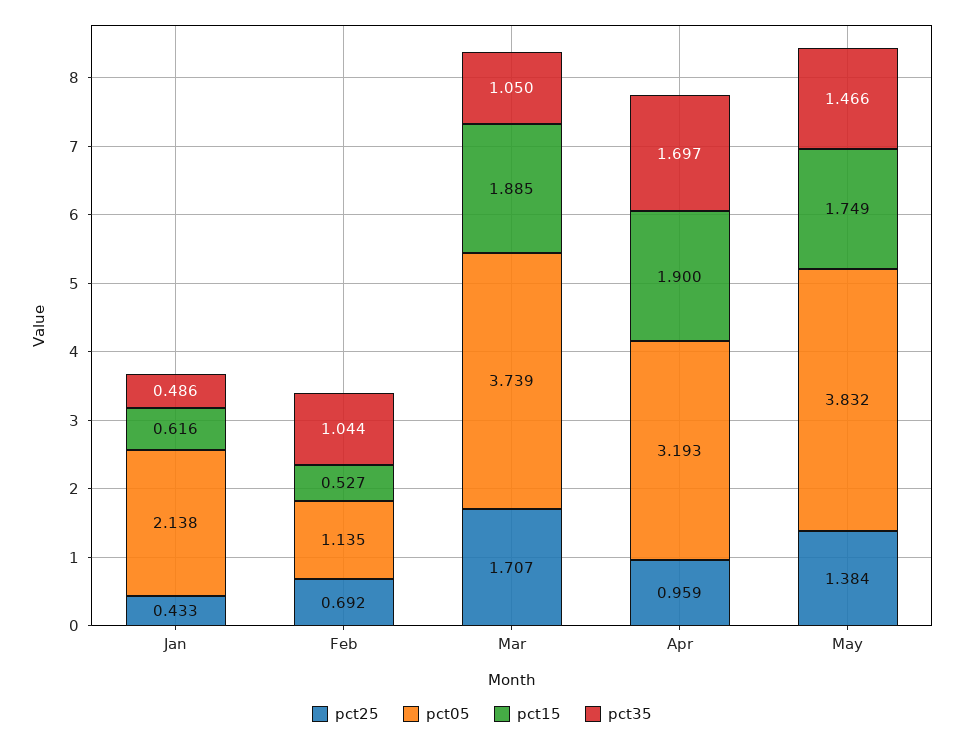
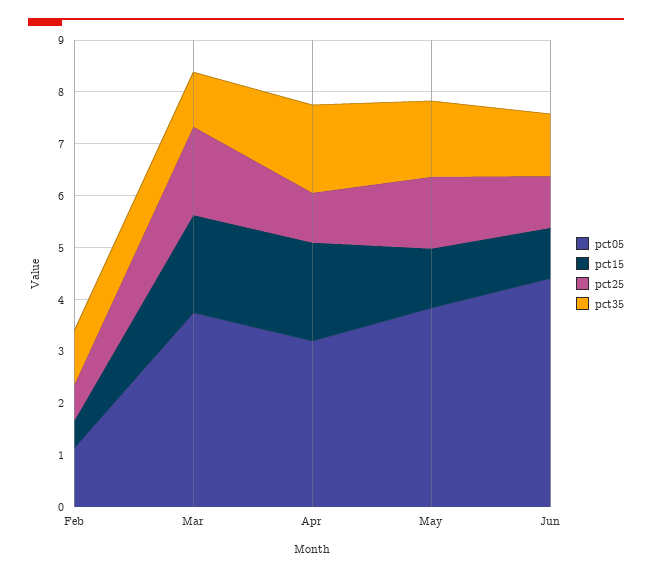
pct25, Jan: 0.433 -> none
pct05, Jan: 2.138 -> none
pct15, Jan: 0.616 -> none
pct35, Jan: 0.486 -> none
pct15, May: 1.749 -> 1.2
pct05, Jun: none -> 4.4
pct15, Jun: none -> 1
pct25, Jun: none -> 1
pct35, Jun: none -> 1.2

